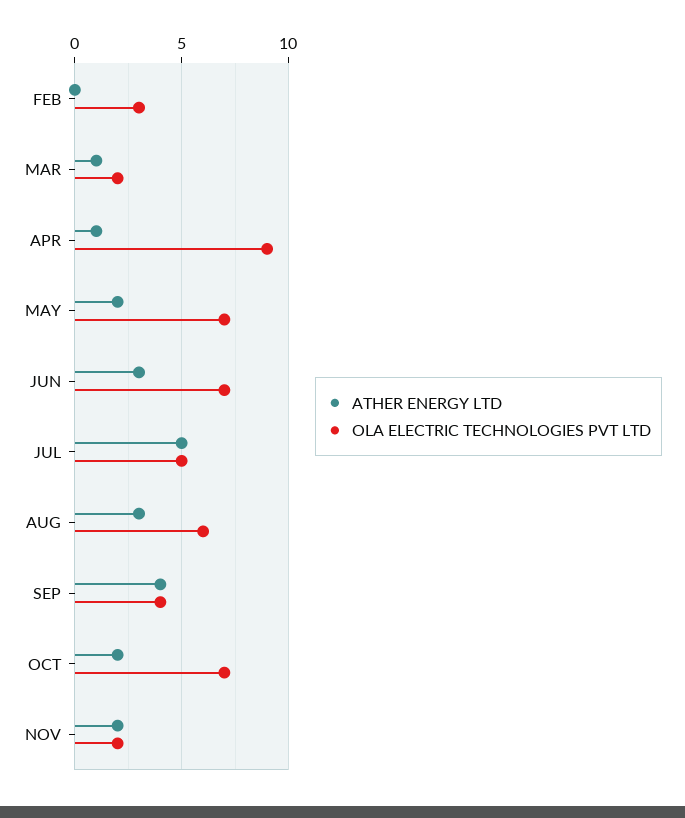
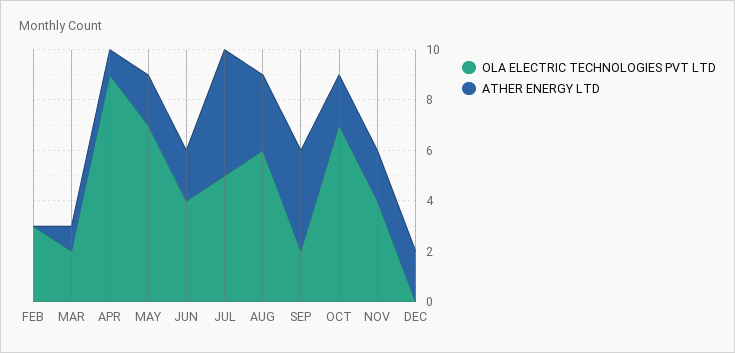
ATHER ENERGY LTD, JUN: 3 -> 2
OLA ELECTRIC TECHNOLOGIES PVT LTD, JUN: 7 -> 4
OLA ELECTRIC TECHNOLOGIES PVT LTD, SEP: 4 -> 2
OLA ELECTRIC TECHNOLOGIES PVT LTD, NOV: 2 -> 4
OLA ELECTRIC TECHNOLOGIES PVT LTD, DEC: none -> 0
ATHER ENERGY LTD, DEC: none -> 2

